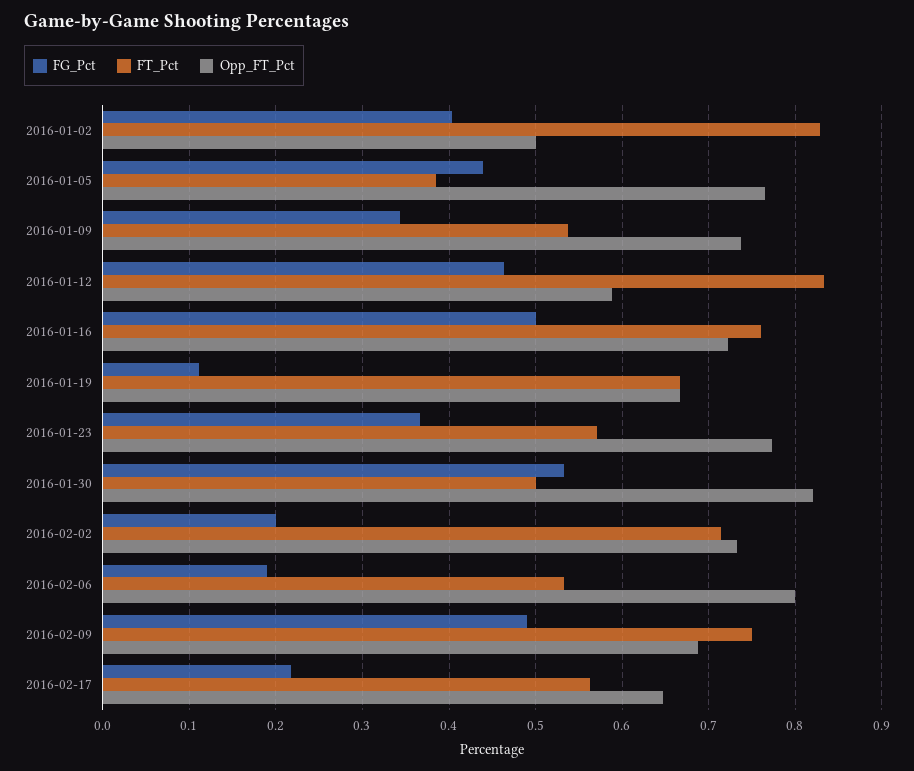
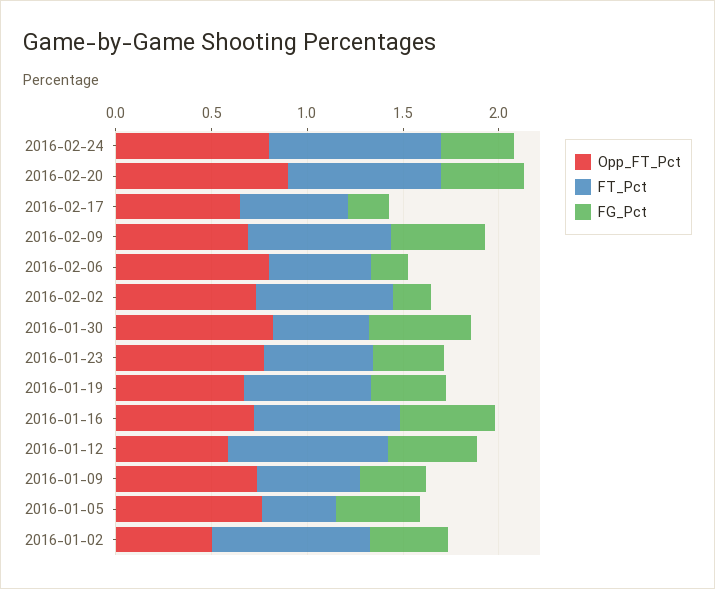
FG_Pct, 2016-01-19: 0.11 -> 0.4
Opp_FT_Pct, 2016-02-24: none -> 0.8
FT_Pct, 2016-02-24: none -> 0.9
FG_Pct, 2016-02-24: none -> 0.4
Opp_FT_Pct, 2016-02-20: none -> 0.9
FT_Pct, 2016-02-20: none -> 0.8
FG_Pct, 2016-02-20: none -> 0.4

